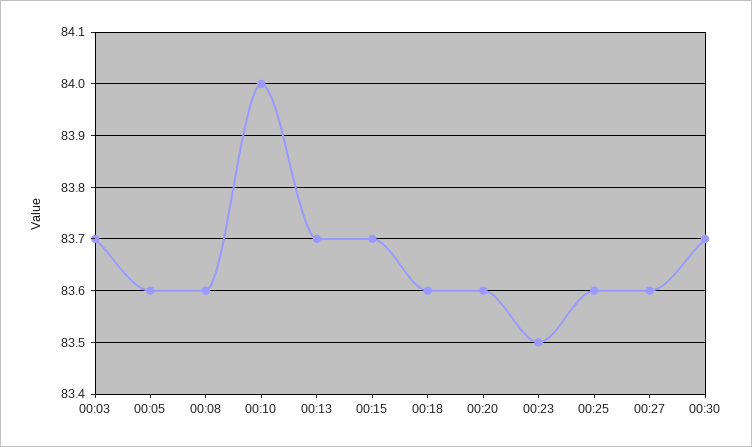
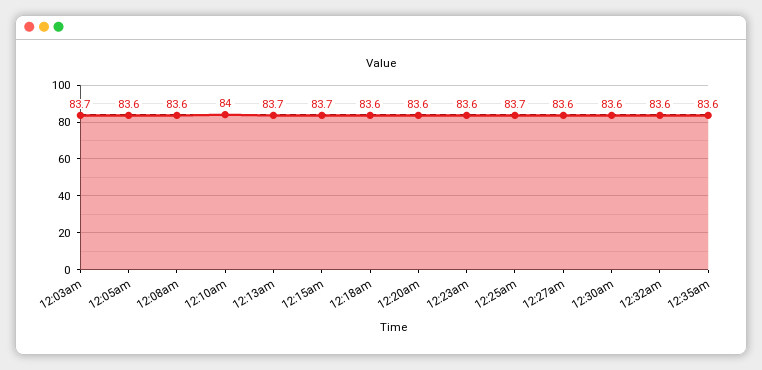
00:23: 83.5 -> 83.6
00:25: 83.6 -> 83.7
00:30: 83.7 -> 83.6
12:32am: none -> 83.6
12:35am: none -> 83.6

